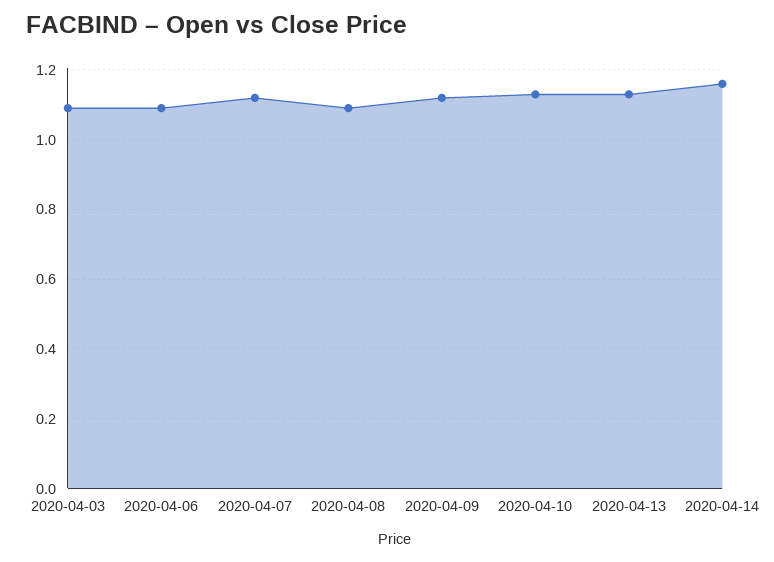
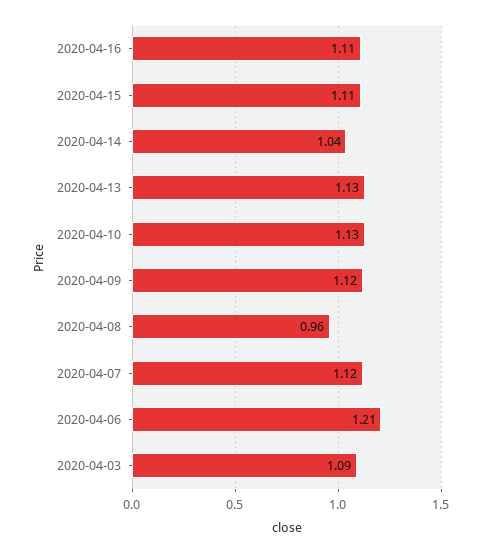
2020-04-06: 1.1 -> 1.21
2020-04-08: 1.1 -> 0.96
2020-04-14: 1.15 -> 1.04
2020-04-16: none -> 1.11
2020-04-15: none -> 1.11

